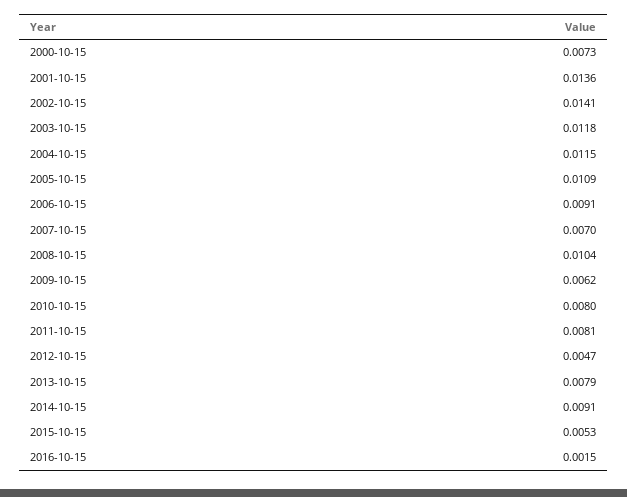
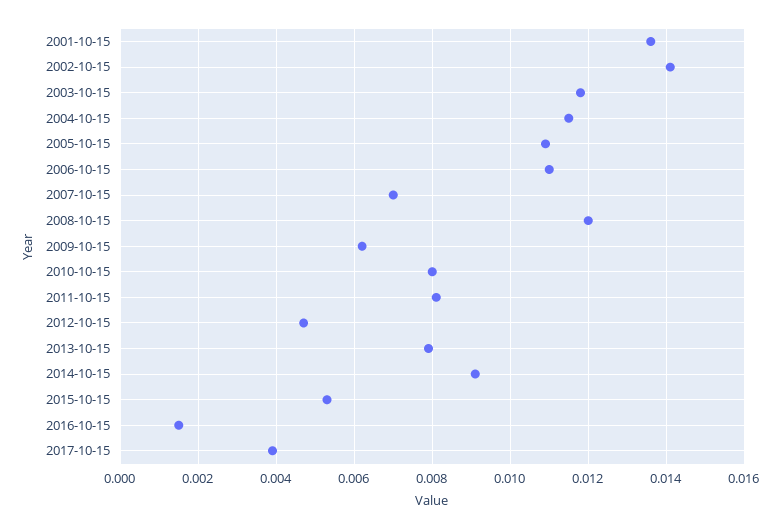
2000-10-15: 0.0073 -> none
2006-10-15: 0.0091 -> 0.011
2008-10-15: 0.0104 -> 0.012
2017-10-15: none -> 0.004

